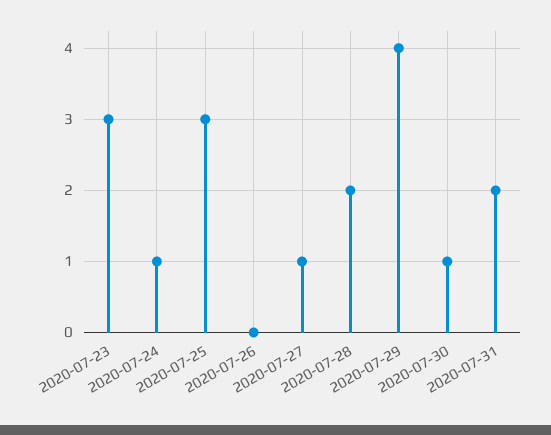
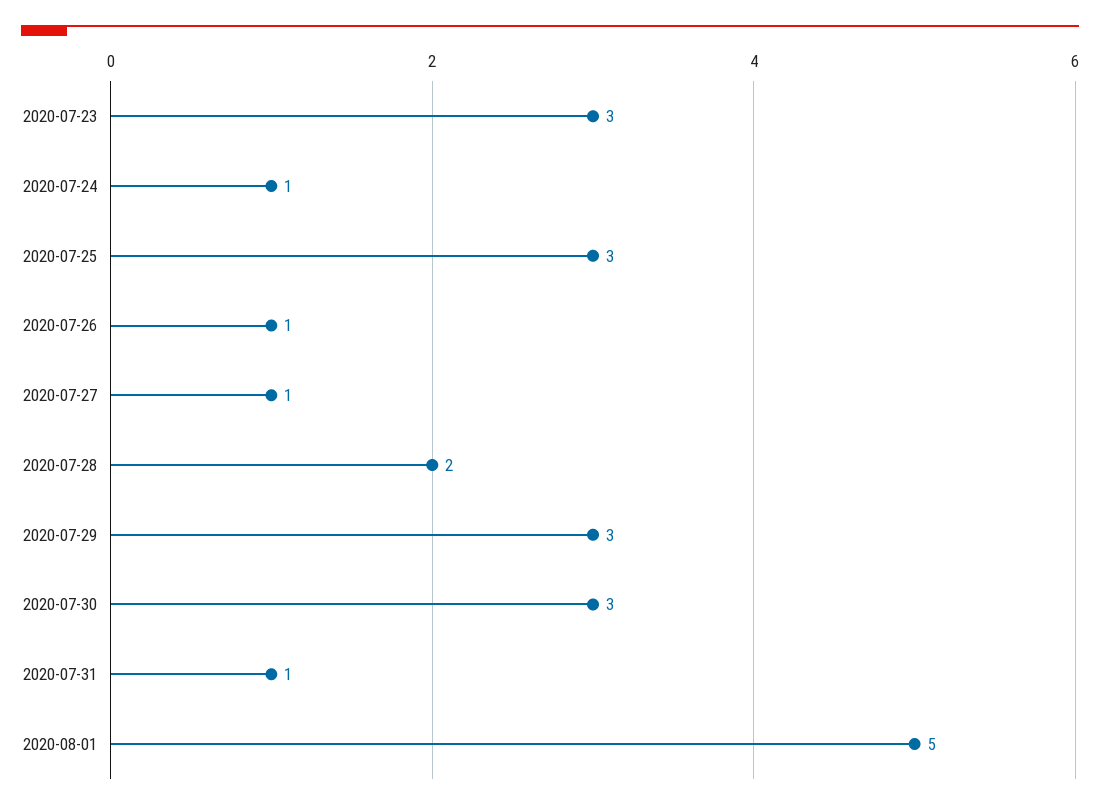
2020-07-26: 0 -> 1
2020-07-29: 4 -> 3
2020-07-30: 1 -> 3
2020-07-31: 2 -> 1
2020-08-01: none -> 5

